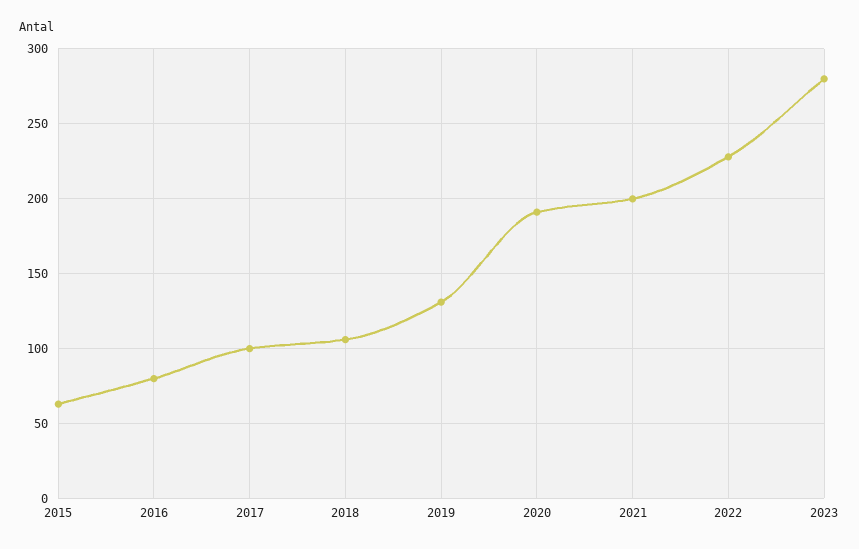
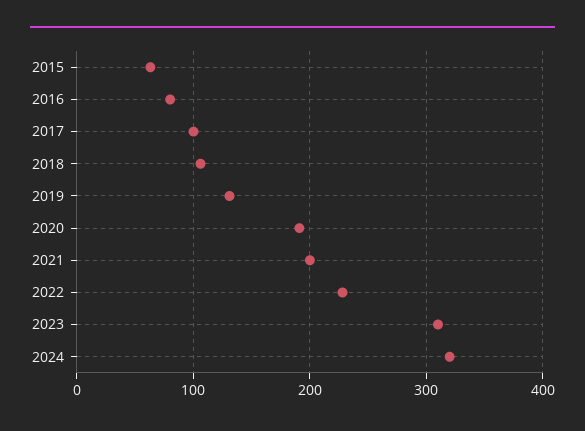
2023: 280 -> 310
2024: none -> 320

